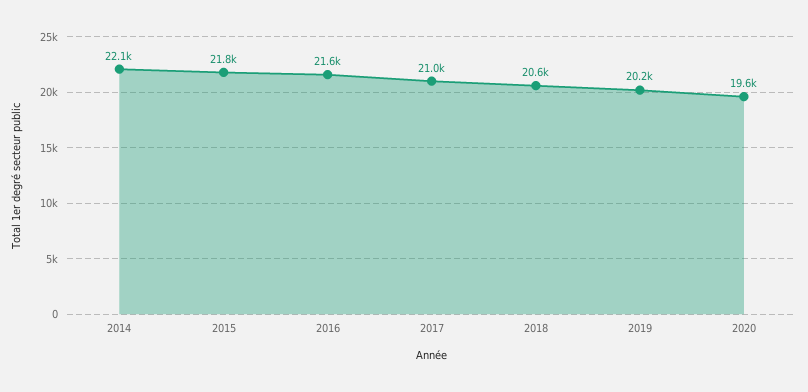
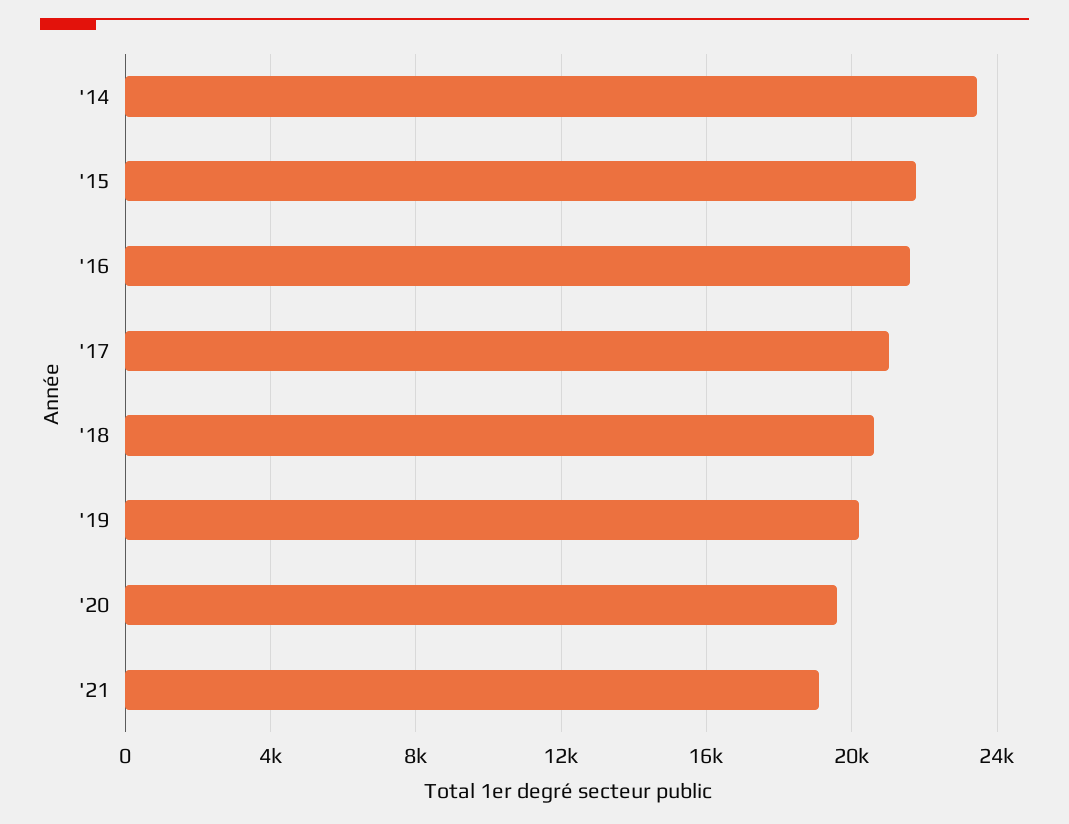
2014: 22100 -> 23500
'21: none -> 19000

